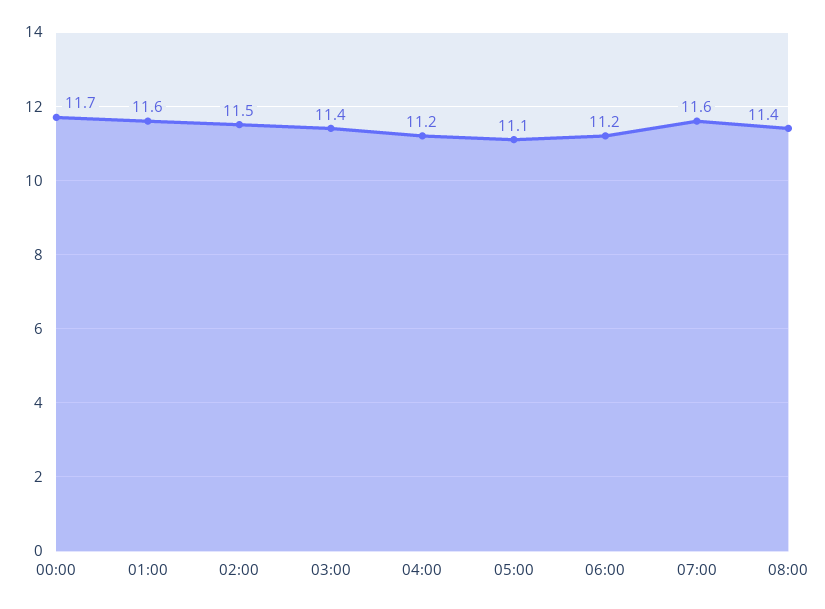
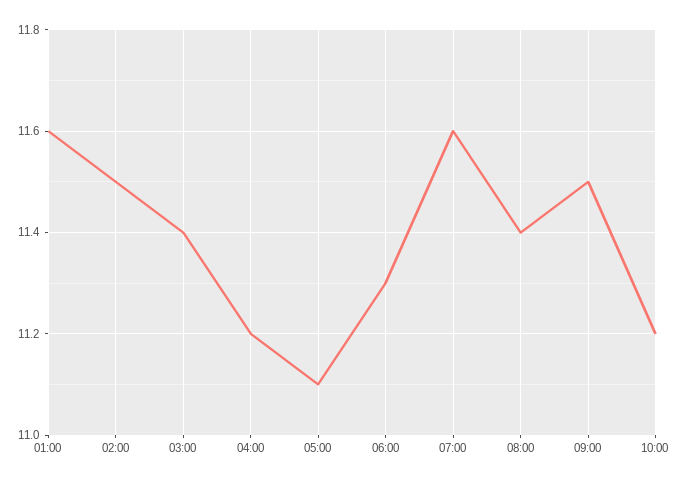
00:00: 11.7 -> none
06:00: 11.2 -> 11.3
09:00: none -> 11.5
10:00: none -> 11.2

